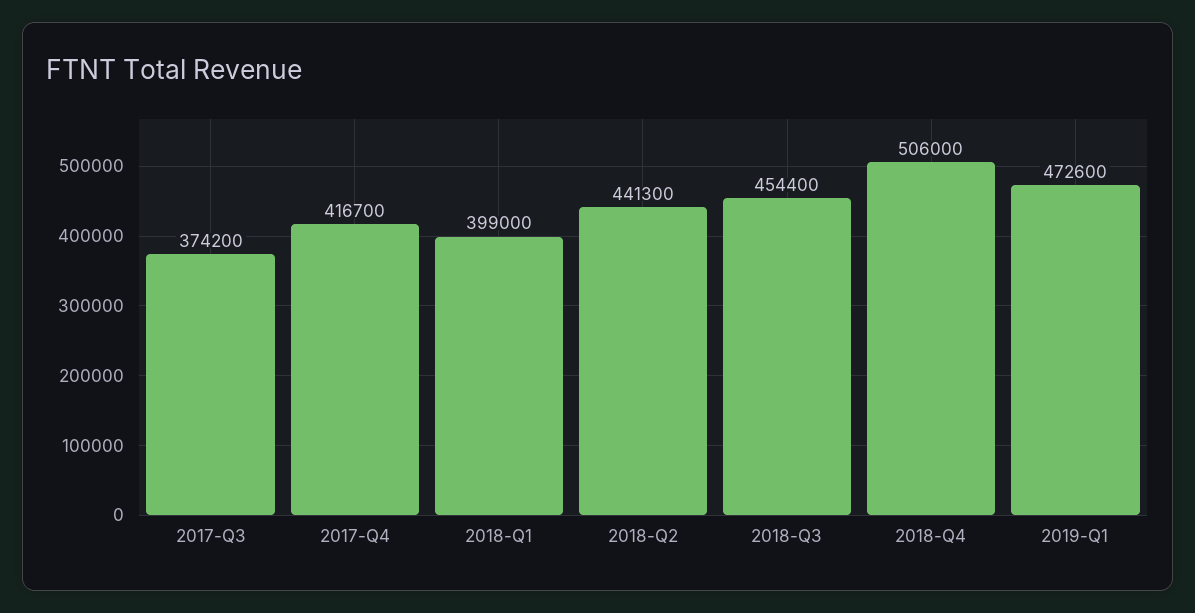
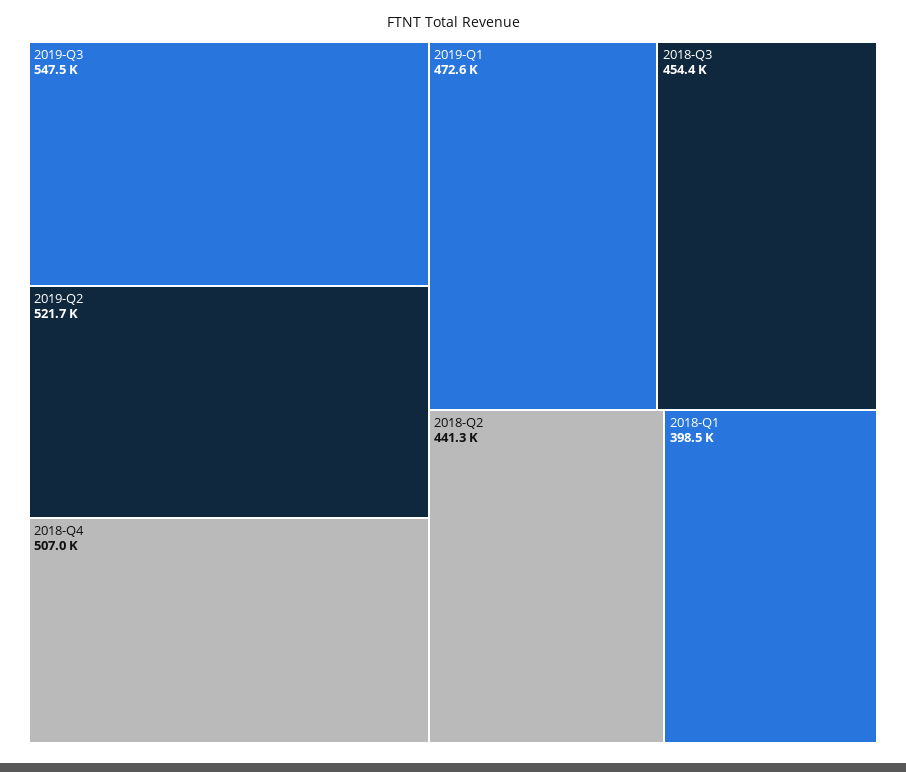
2017-Q3: 374200 -> none
2017-Q4: 416700 -> none
2018-Q1: 399000 -> 398500
2018-Q4: 506000 -> 507000
2019-Q3: none -> 547500
2019-Q2: none -> 521700

